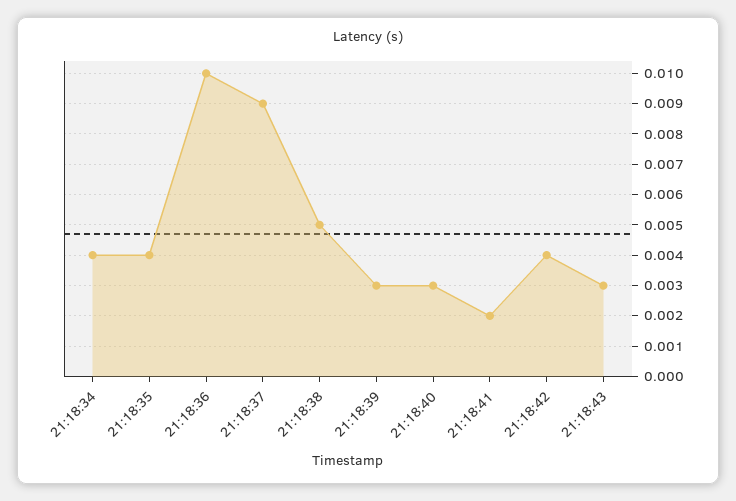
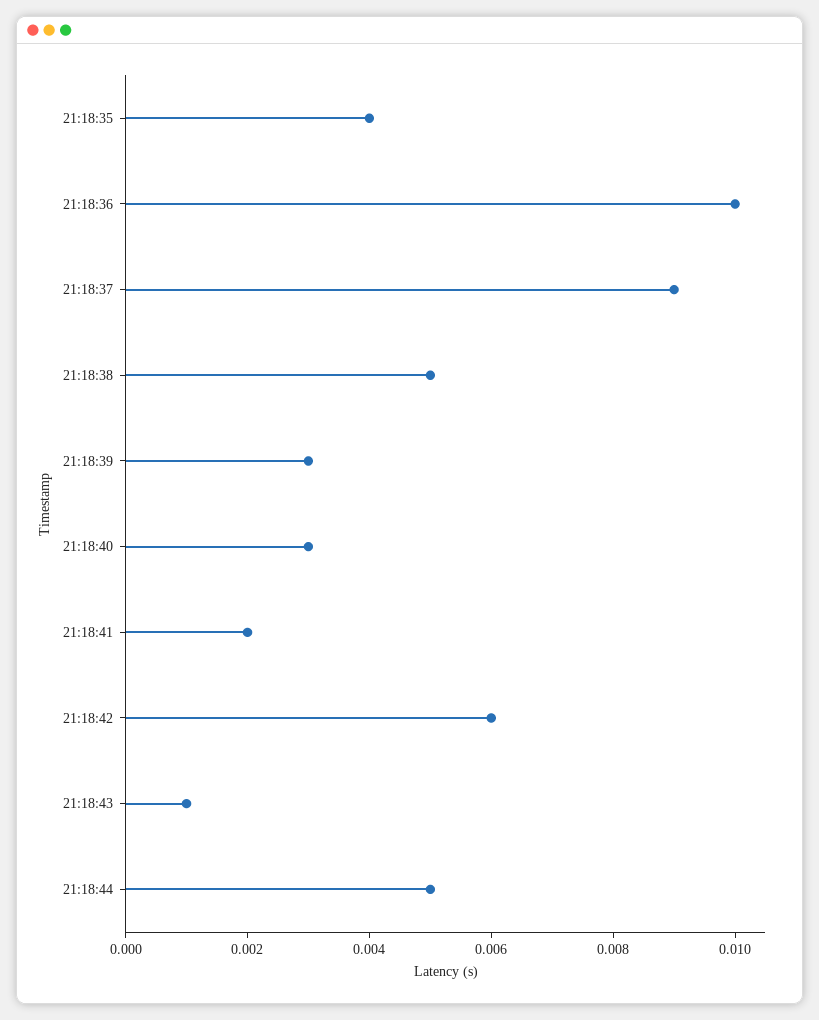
21:18:34: 0.004 -> none
21:18:42: 0.004 -> 0.006
21:18:43: 0.003 -> 0.001
21:18:44: none -> 0.005

